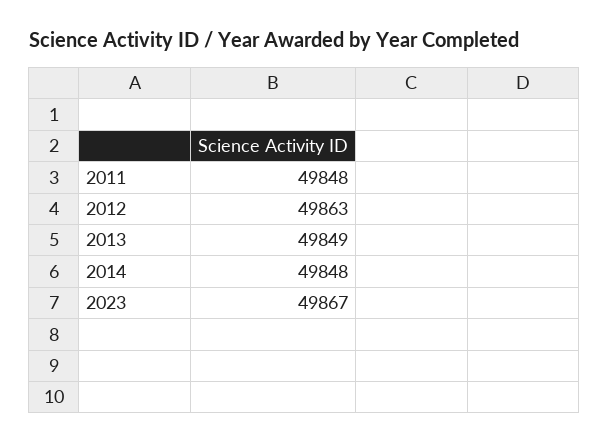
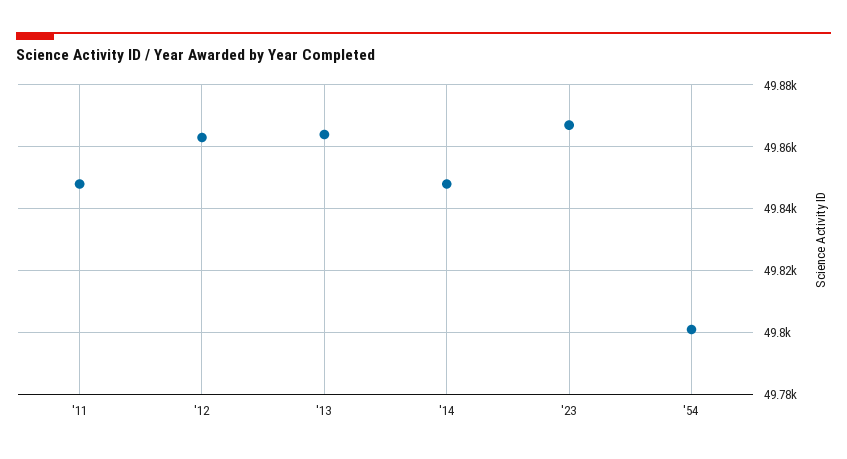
2013: 49849 -> 49865
'54: none -> 49800

